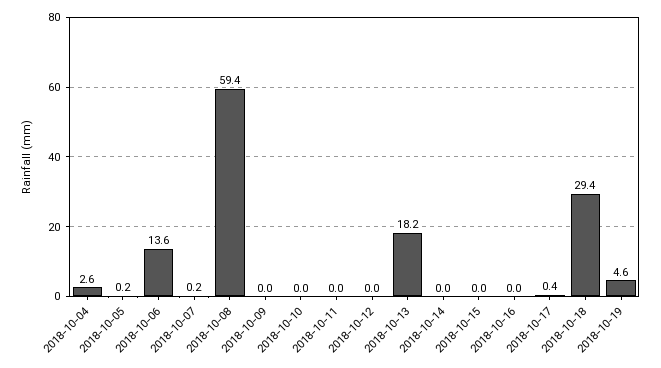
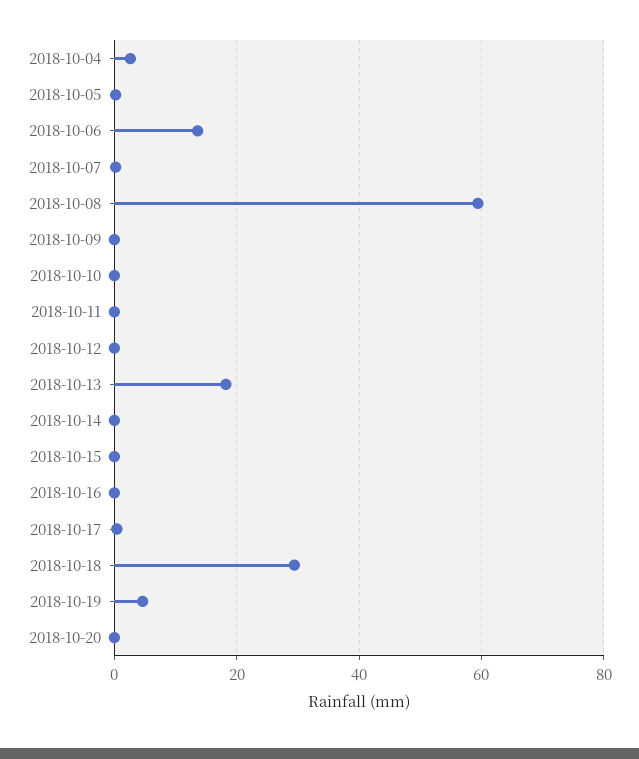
2018-10-20: none -> 0

